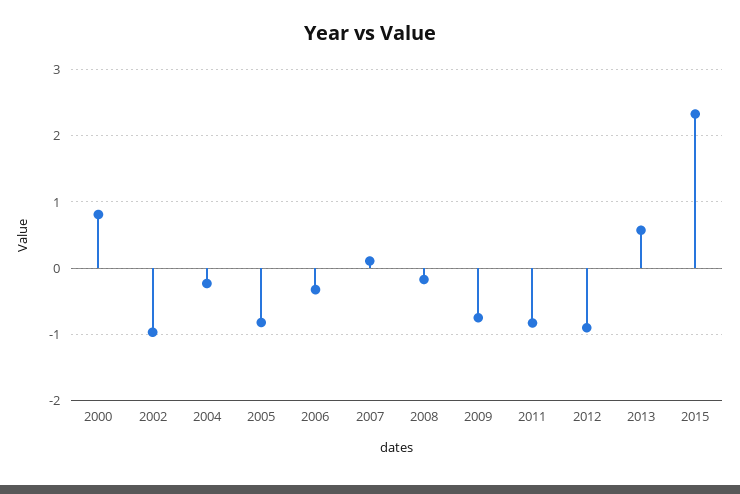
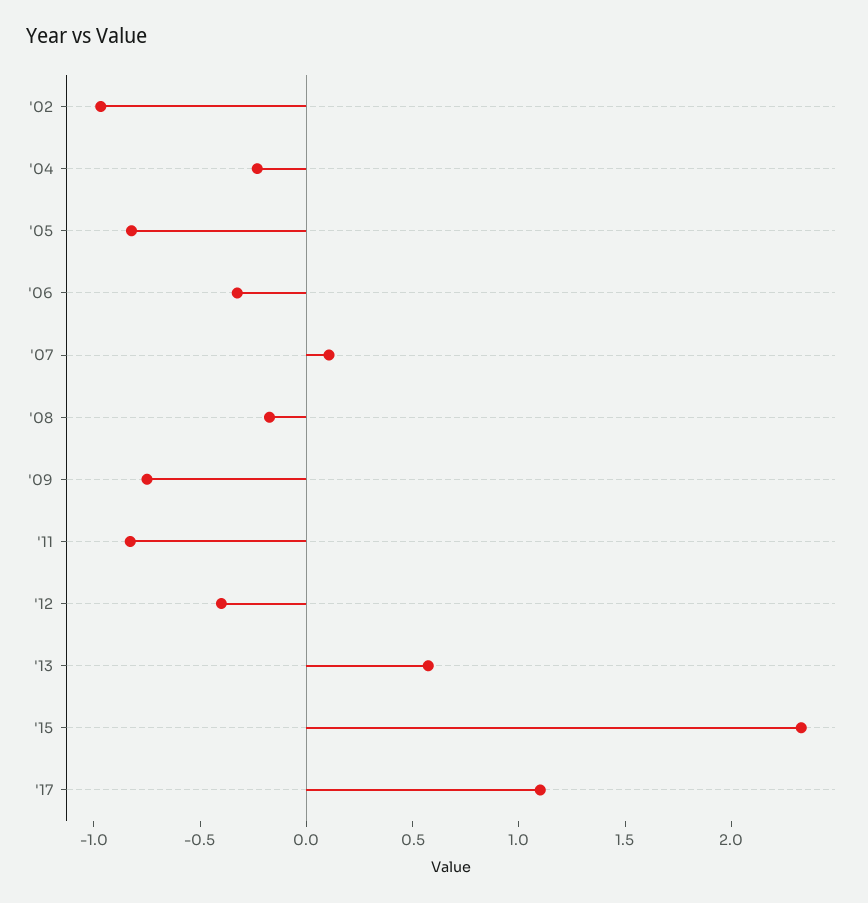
2000: 0.8 -> none
2012: -0.9 -> -0.4
'17: none -> 1.1

